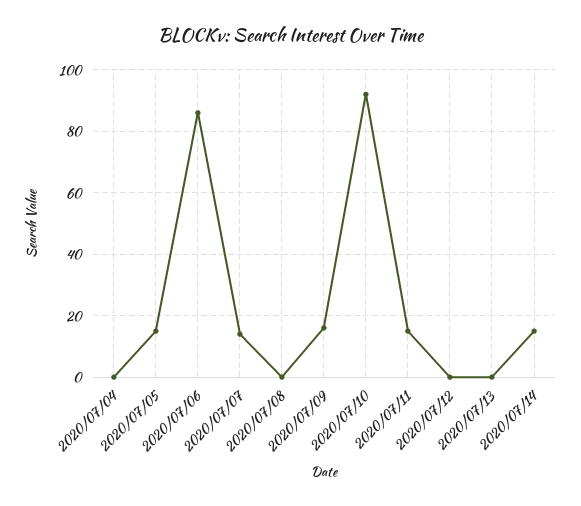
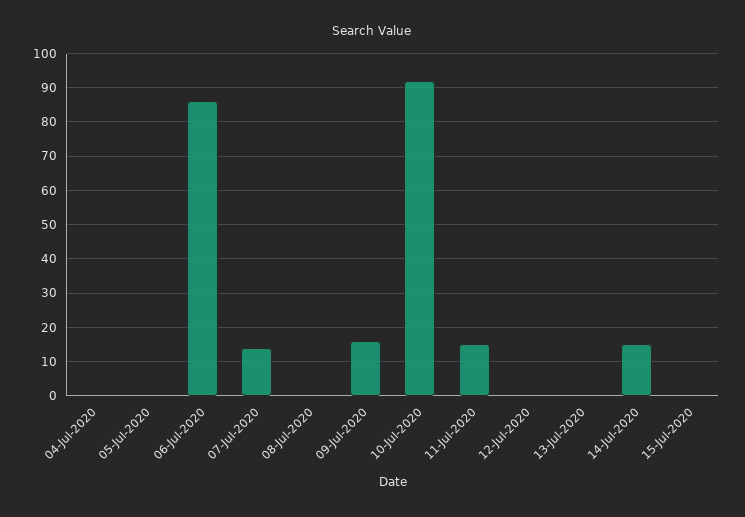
2020/07/05: 15 -> 0
15-Jul-2020: none -> 0

